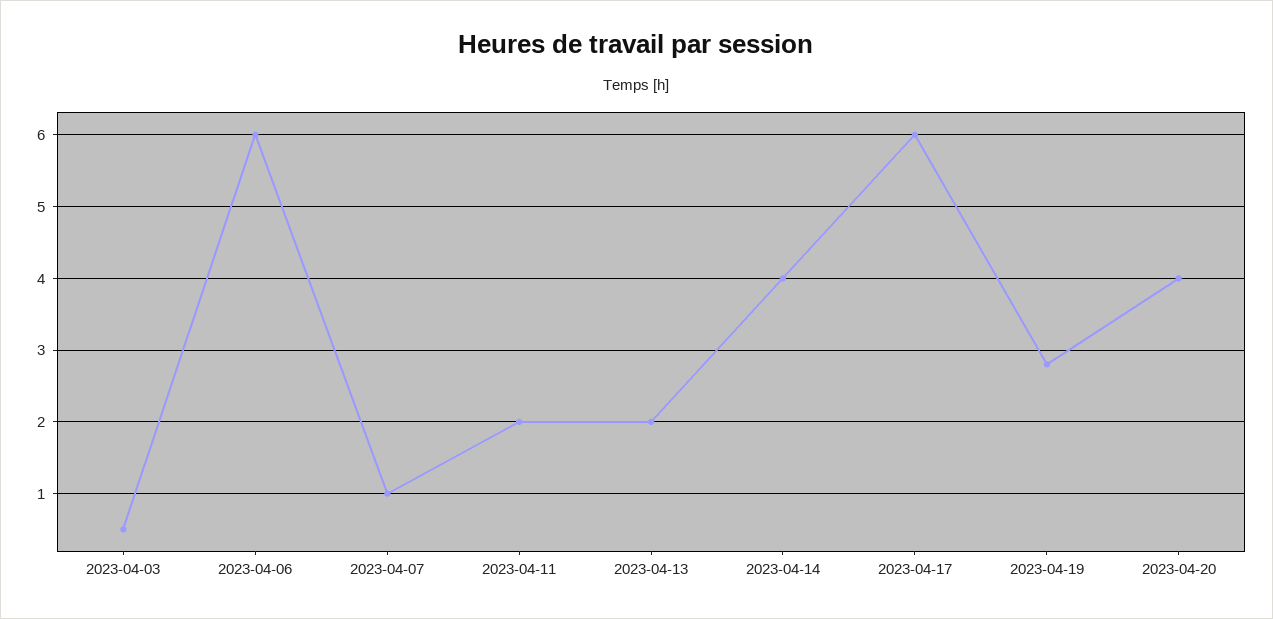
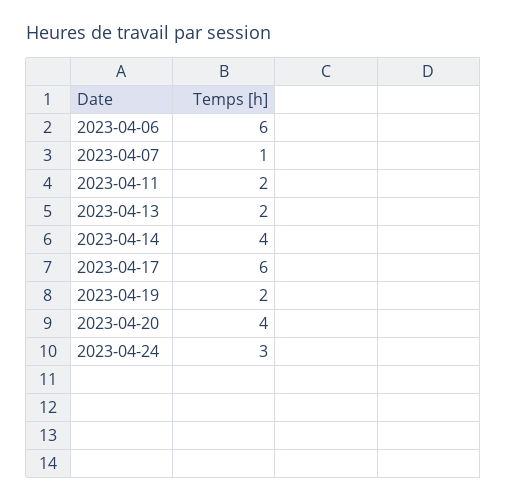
2023-04-03: 0.5 -> none
2023-04-19: 2.8 -> 2
2023-04-24: none -> 3

